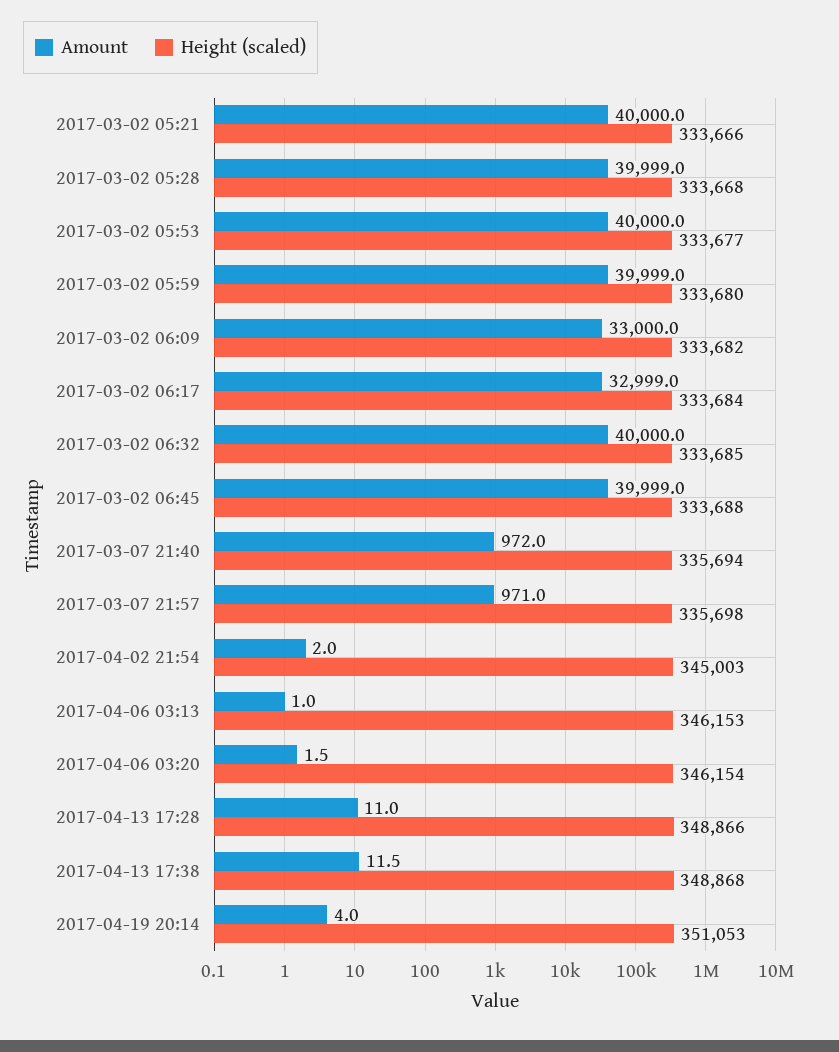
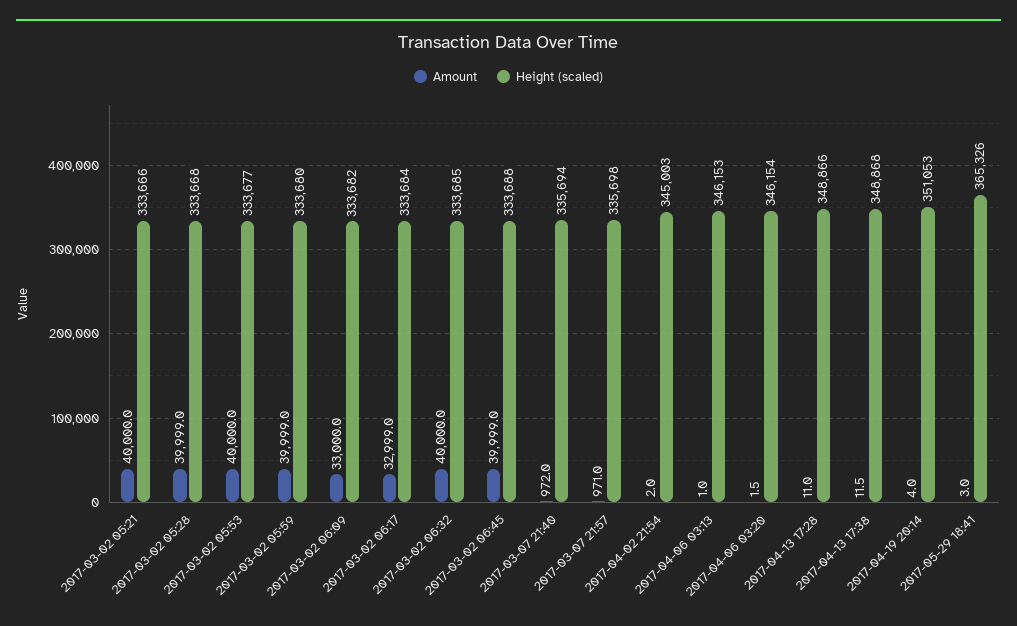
Amount, 2017-05-29 18:41: none -> 3
Height (scaled), 2017-05-29 18:41: none -> 365326

